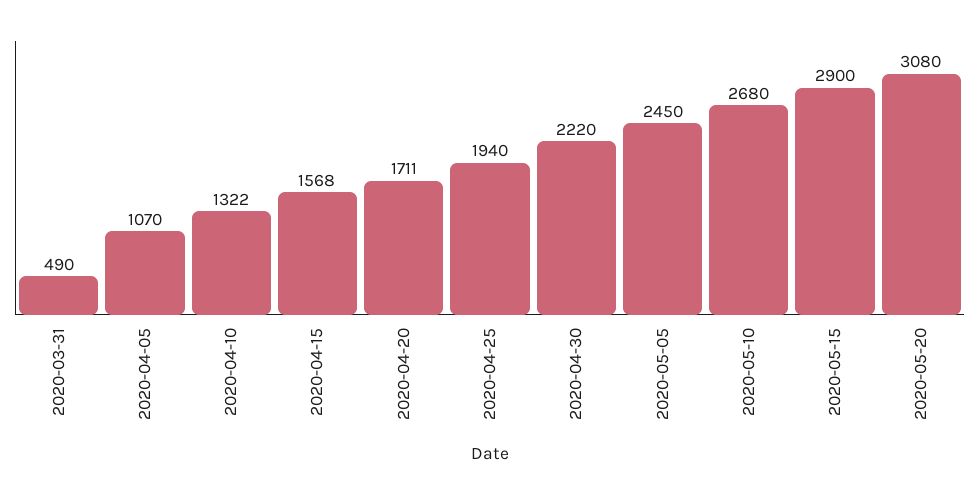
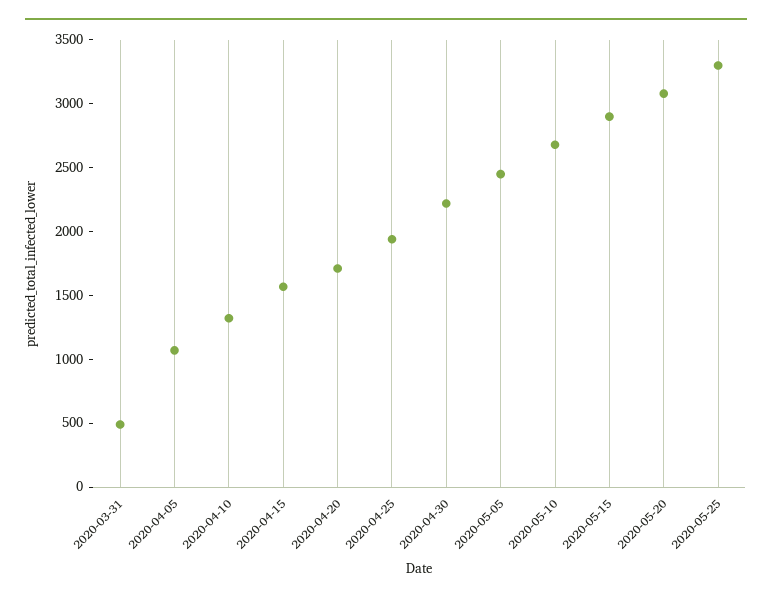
2020-05-25: none -> 3300

